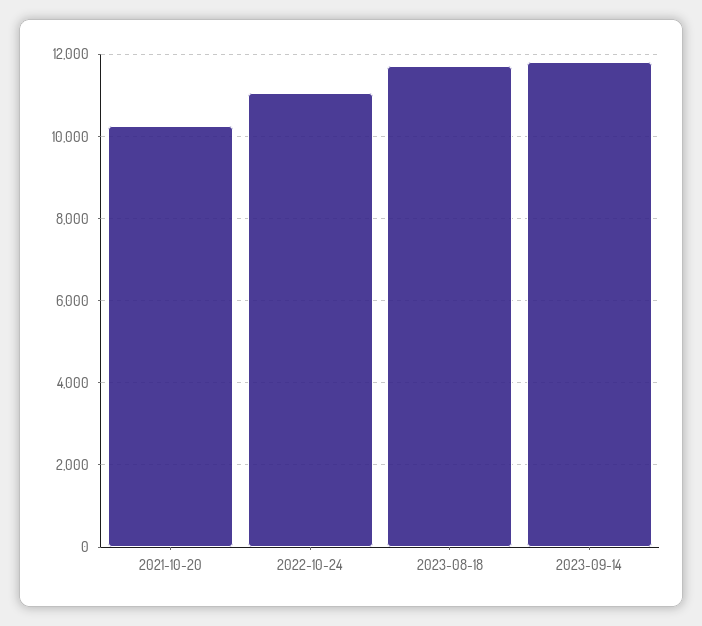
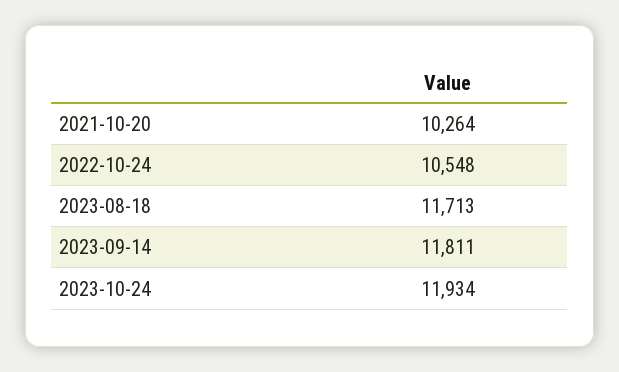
2022-10-24: 11000 -> 10548
2023-10-24: none -> 11934

